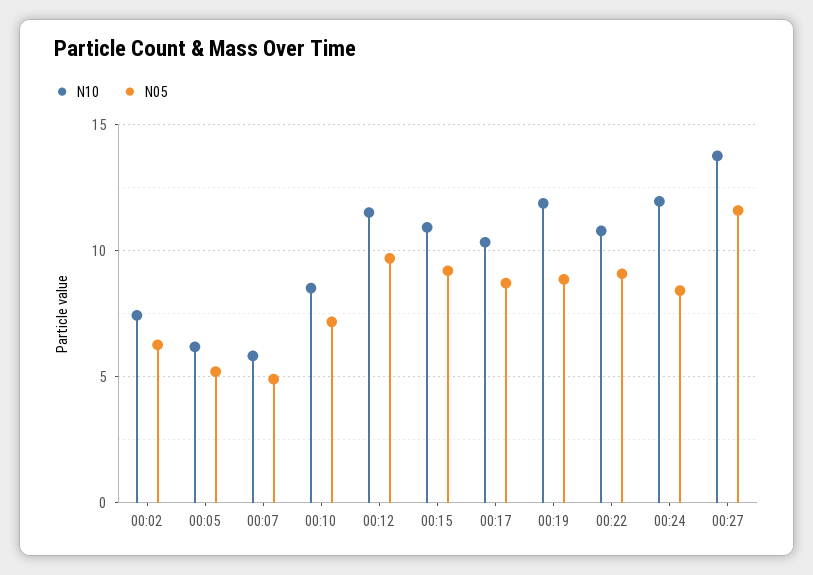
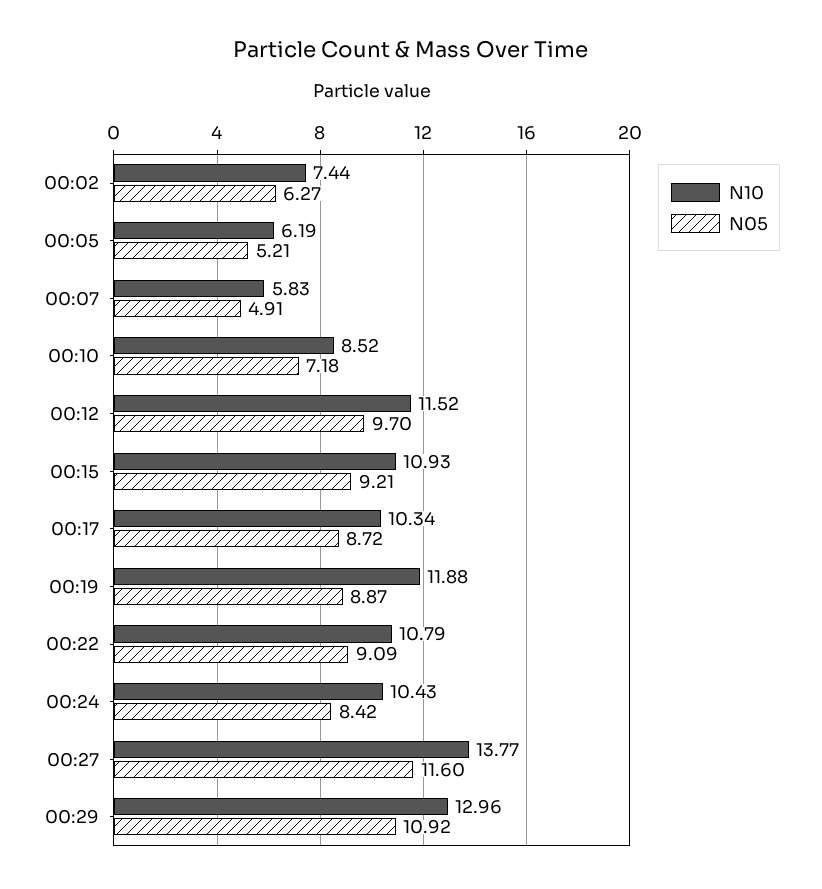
N10, 00:24: 12 -> 10.43
N10, 00:29: none -> 12.96
N05, 00:29: none -> 10.92

